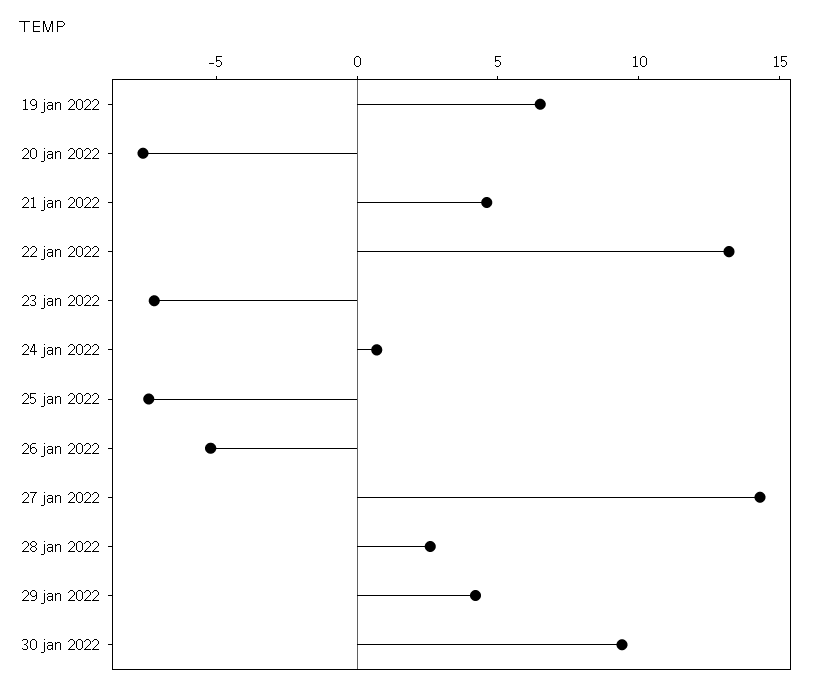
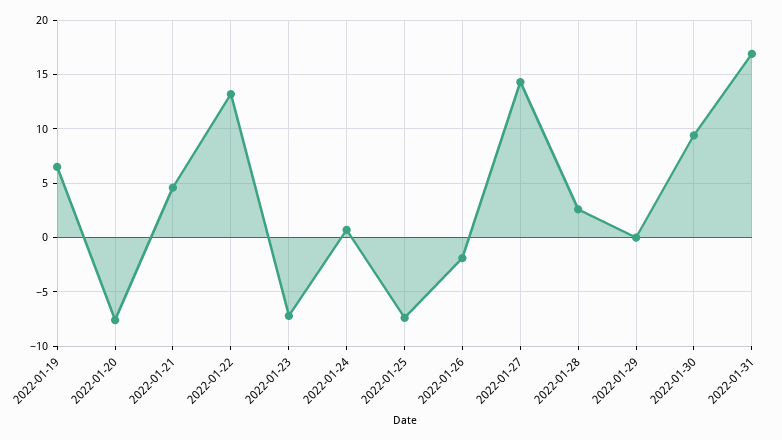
26 jan 2022: -5 -> -2
29 jan 2022: 4 -> 0
2022-01-31: none -> 17

